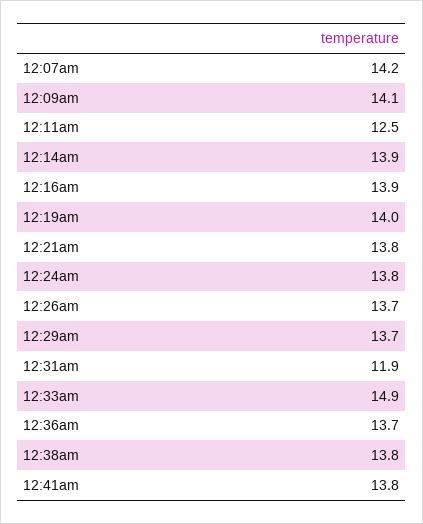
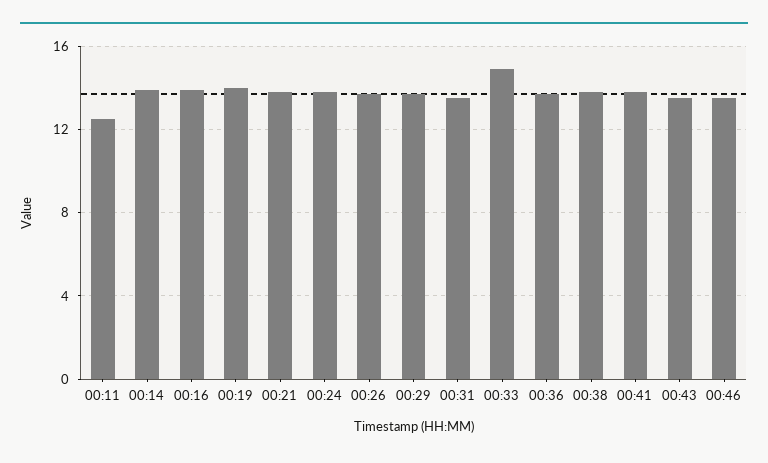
12:07am: 14.2 -> none
12:09am: 14.1 -> none
12:31am: 11.9 -> 13.5
00:43: none -> 13.5
00:46: none -> 13.5

